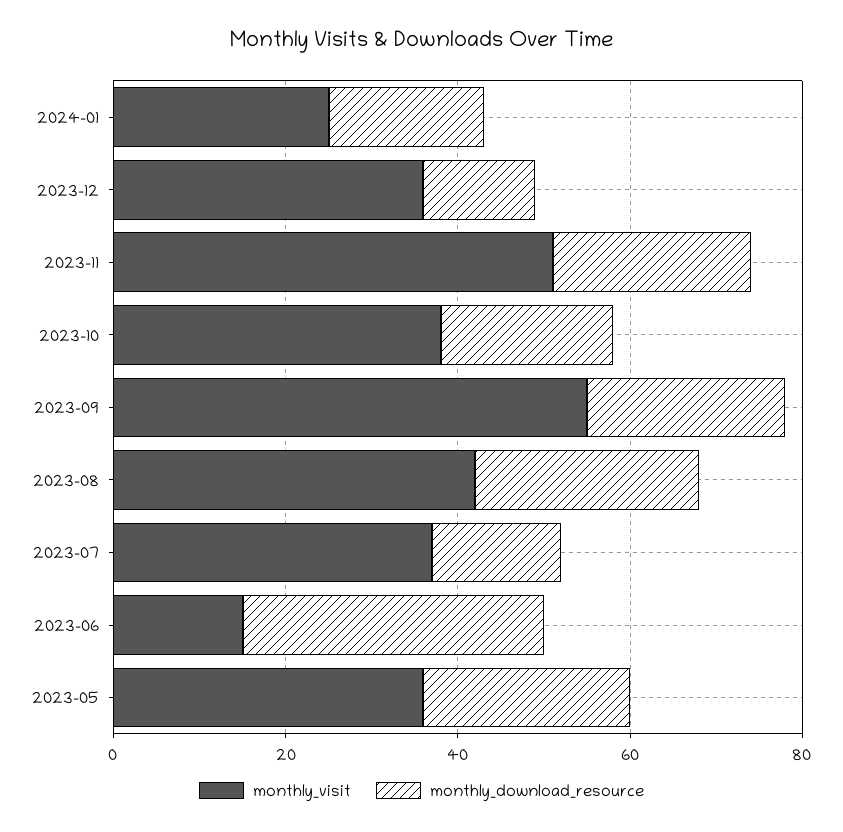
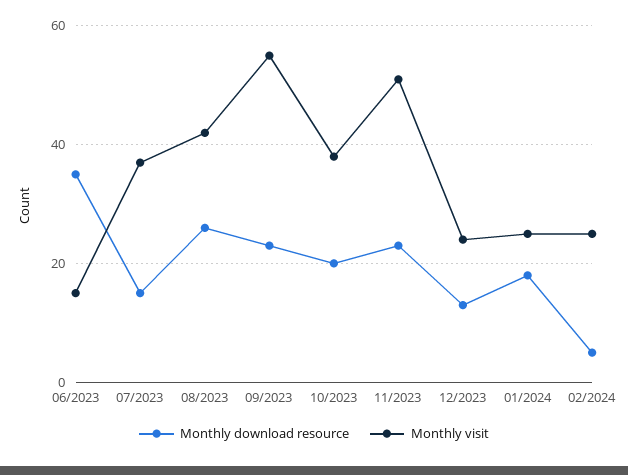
monthly_visit, 2023-12: 35 -> 25
monthly_visit, 2023-05: 35 -> none
monthly_download_resource, 2023-05: 25 -> none
monthly_download_resource, 02/2024: none -> 5
monthly_visit, 02/2024: none -> 25

